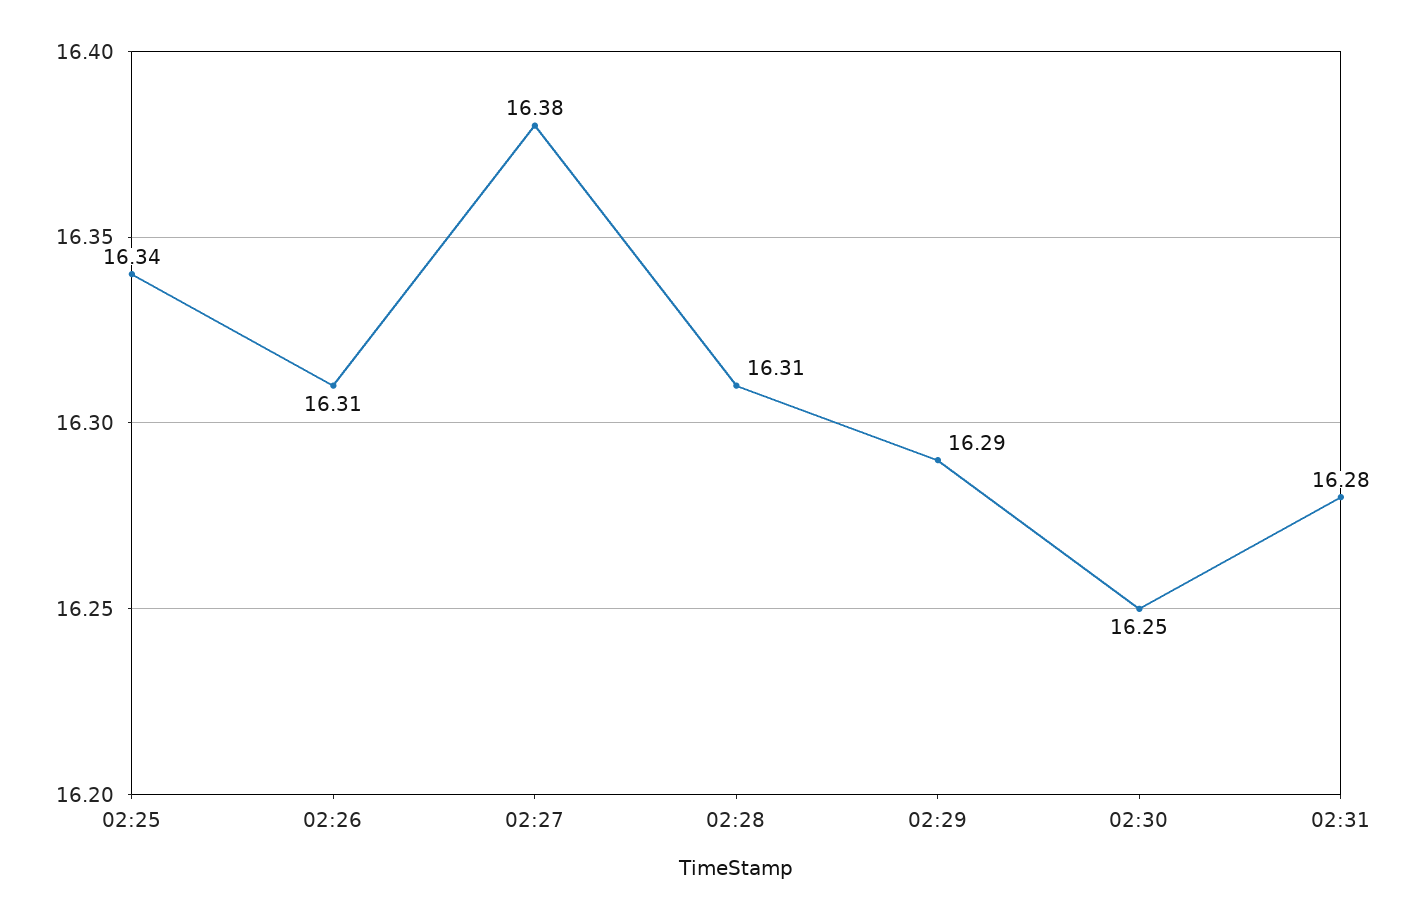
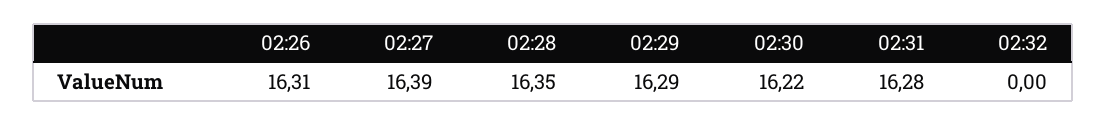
02:25: 16.34 -> none
02:27: 16.38 -> 16.39
02:28: 16.31 -> 16.35
02:30: 16.25 -> 16.22
02:32: none -> 0

